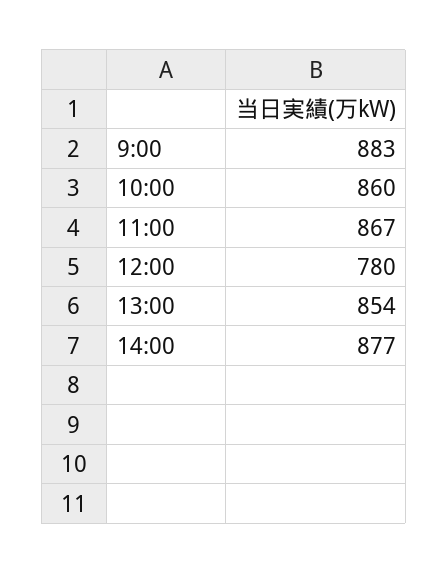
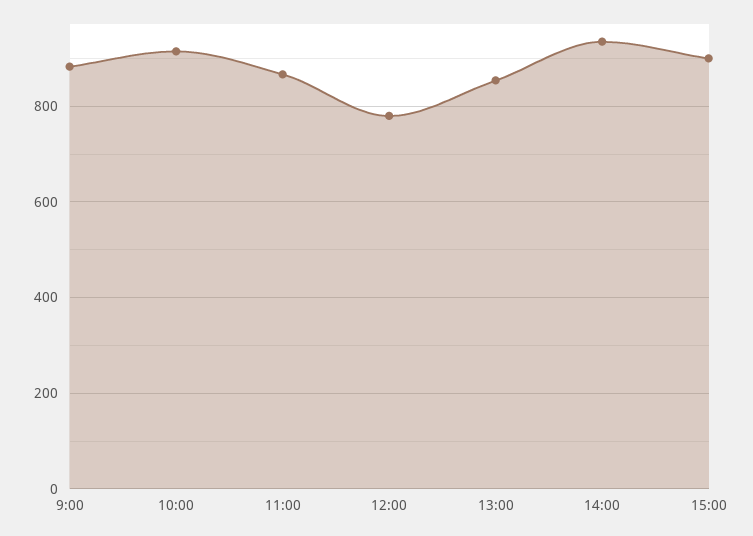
10:00: 860 -> 920
14:00: 877 -> 940
15:00: none -> 900

